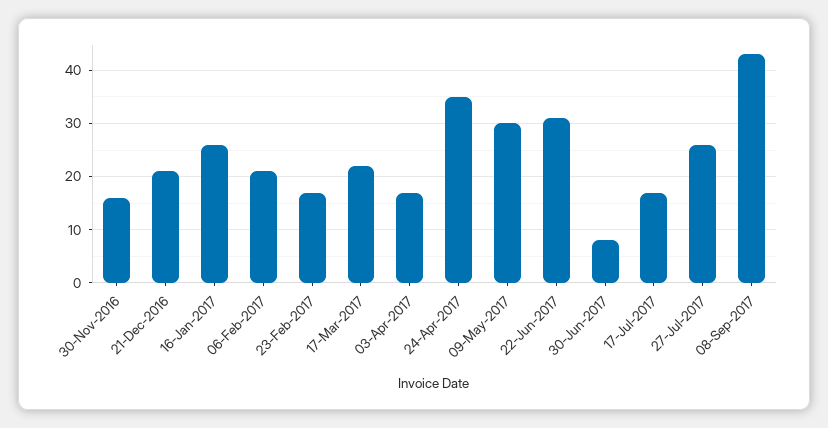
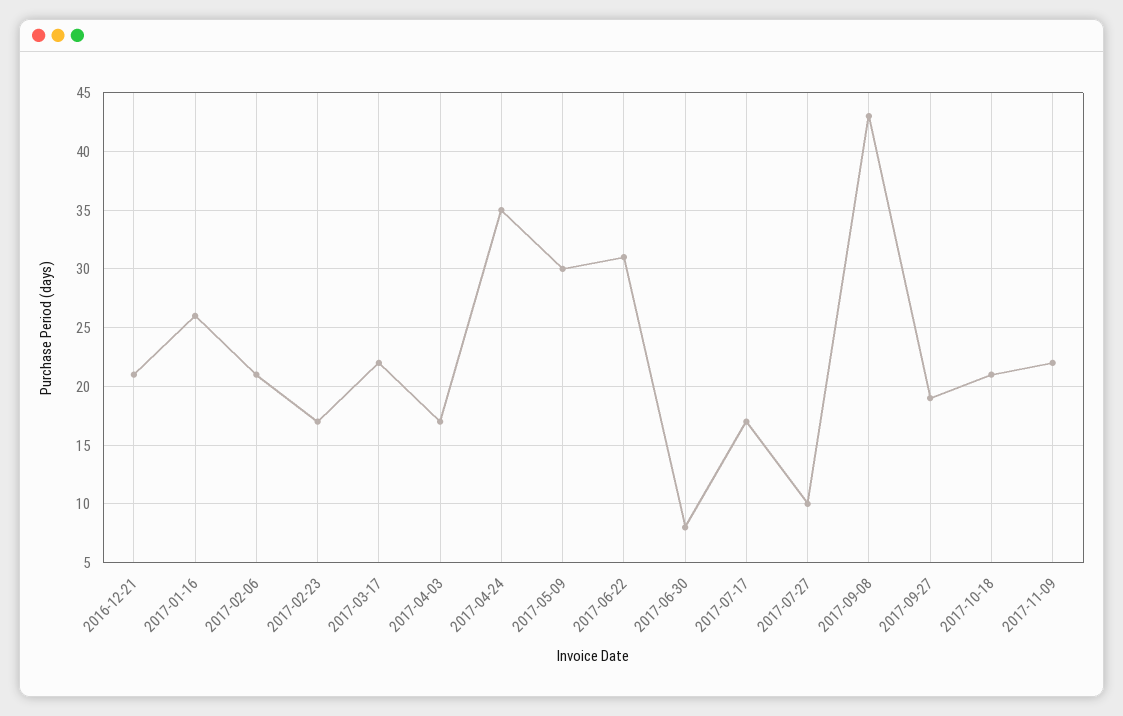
30-Nov-2016: 15 -> none
27-Jul-2017: 25 -> 10
2017-09-27: none -> 19
2017-10-18: none -> 21
2017-11-09: none -> 22

